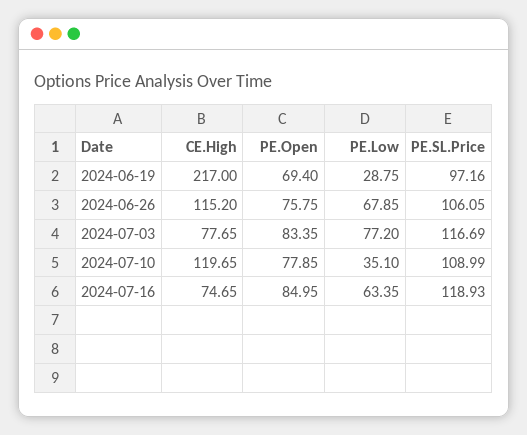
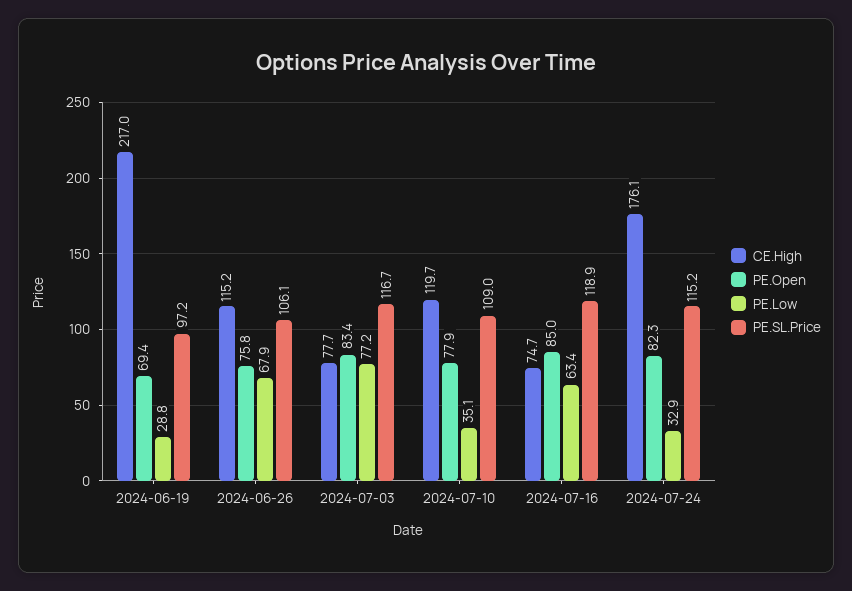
CE.High, 2024-07-24: none -> 176.1
PE.Open, 2024-07-24: none -> 82.3
PE.Low, 2024-07-24: none -> 32.9
PE.SL.Price, 2024-07-24: none -> 115.2

